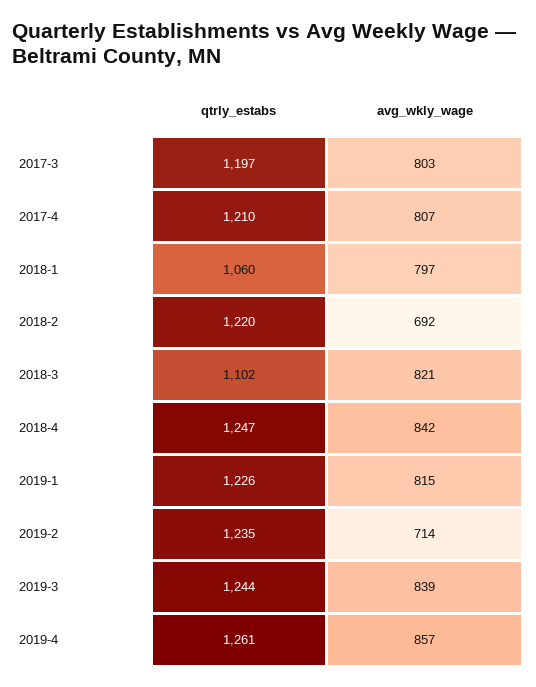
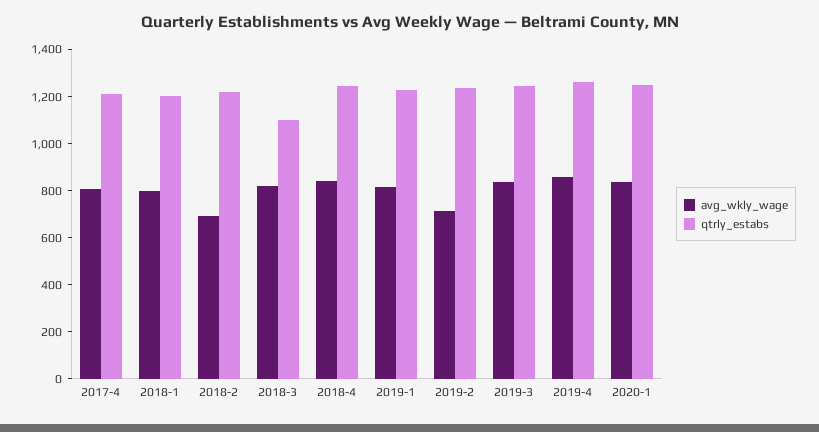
qtrly_estabs, 2017-3: 1197 -> none
avg_wkly_wage, 2017-3: 803 -> none
qtrly_estabs, 2018-1: 1060 -> 1200
avg_wkly_wage, 2020-1: none -> 850
qtrly_estabs, 2020-1: none -> 1250

